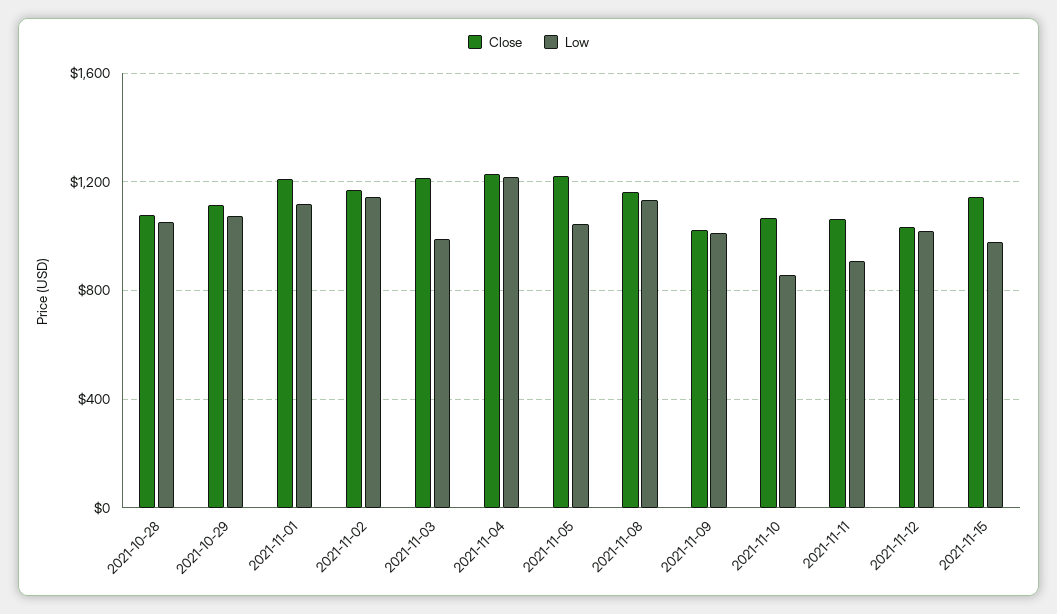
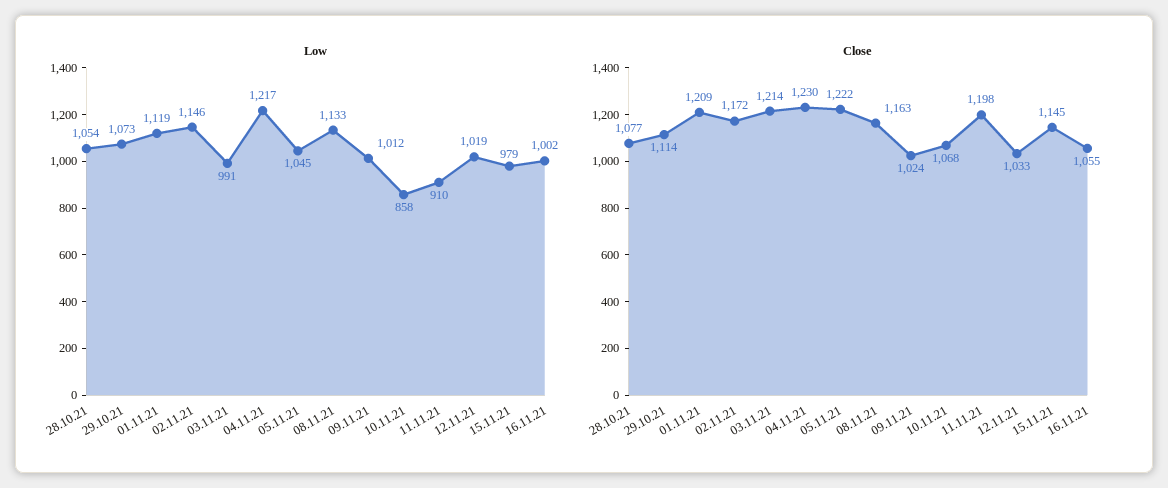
Close, 2021-11-11: 1050 -> 1198
Low, 16.11.21: none -> 1002
Close, 16.11.21: none -> 1055

